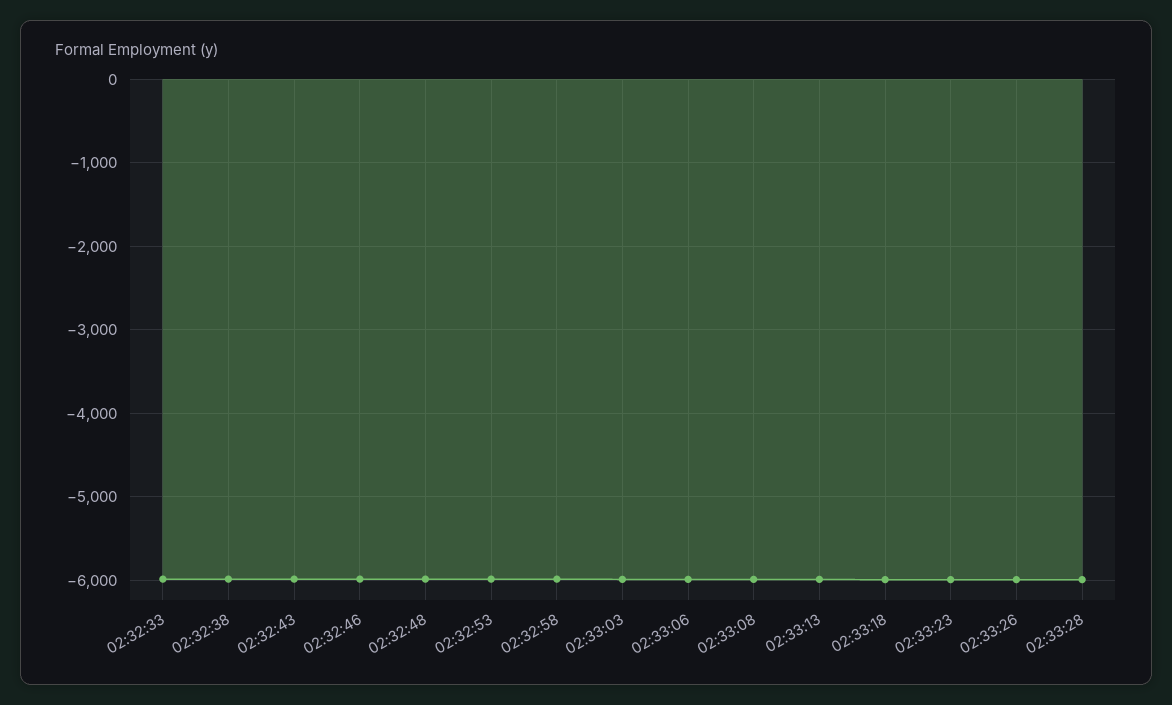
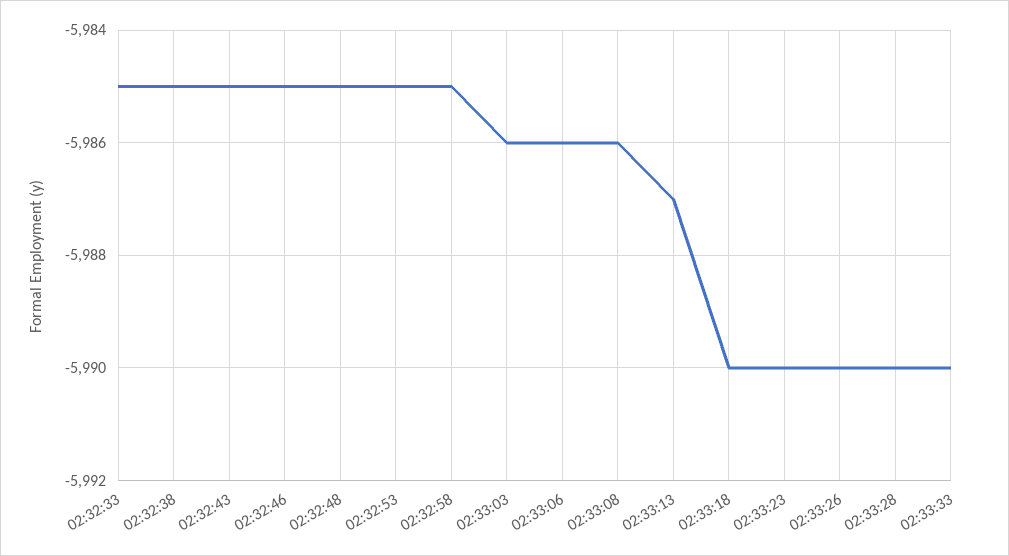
02:33:33: none -> -5990

